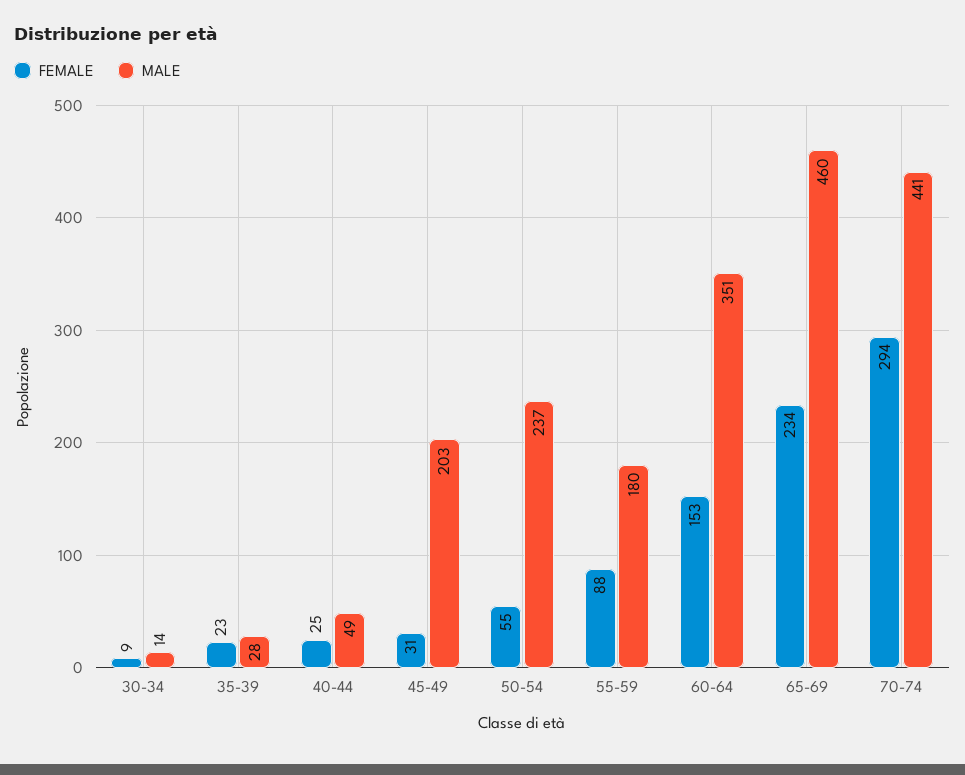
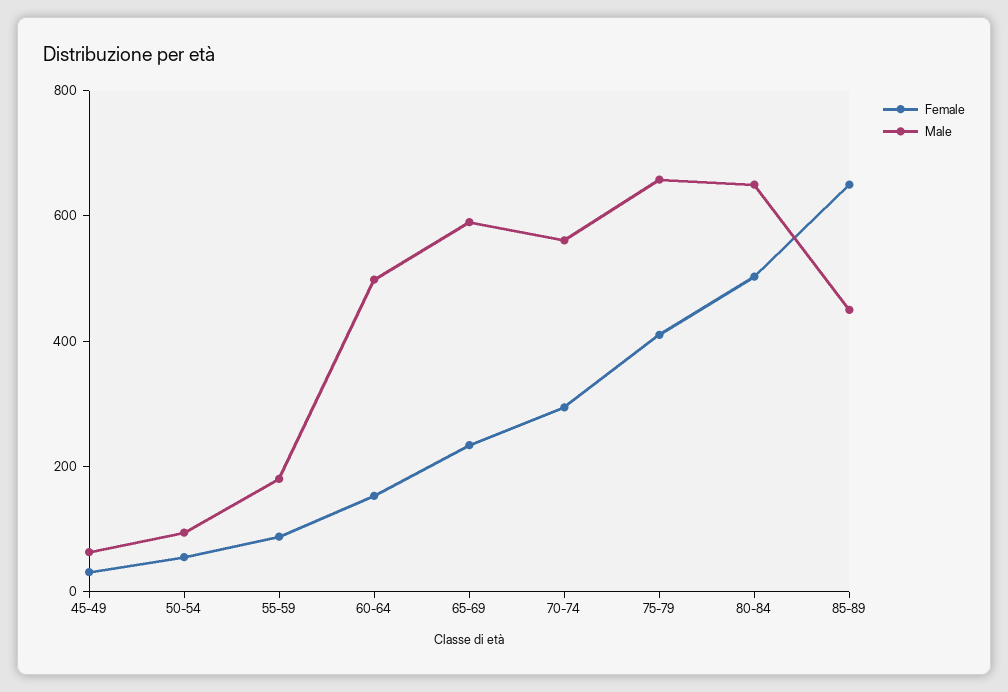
FEMALE, 30-34: 9 -> none
MALE, 30-34: 14 -> none
FEMALE, 35-39: 23 -> none
MALE, 35-39: 28 -> none
FEMALE, 40-44: 25 -> none
MALE, 40-44: 49 -> none
MALE, 45-49: 203 -> 50
MALE, 50-54: 237 -> 100
MALE, 60-64: 351 -> 500
MALE, 65-69: 460 -> 600
MALE, 70-74: 441 -> 550
FEMALE, 75-79: none -> 400
MALE, 75-79: none -> 650
FEMALE, 80-84: none -> 500
MALE, 80-84: none -> 650
FEMALE, 85-89: none -> 650
MALE, 85-89: none -> 450

